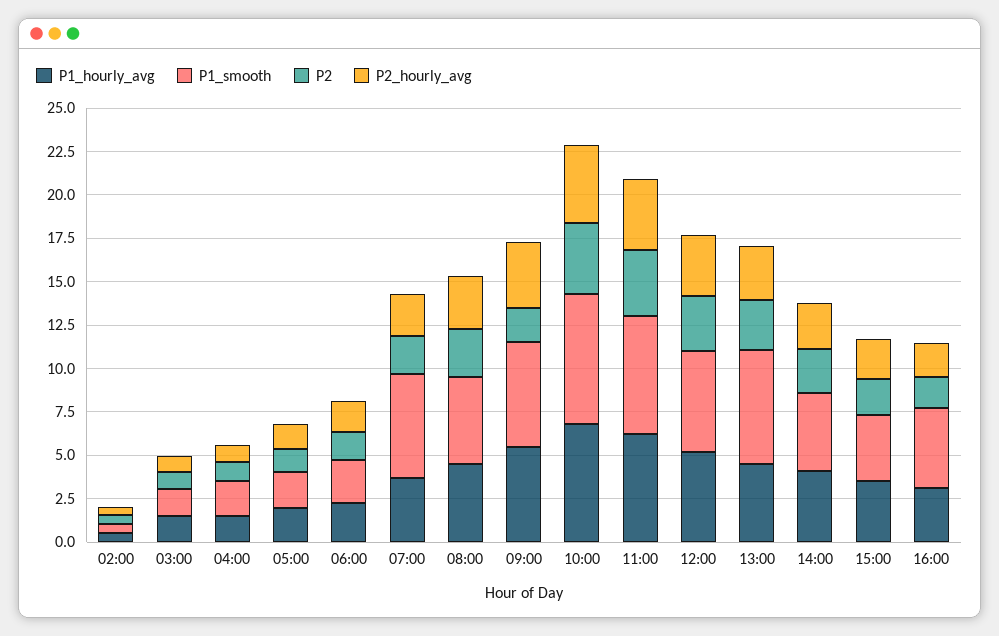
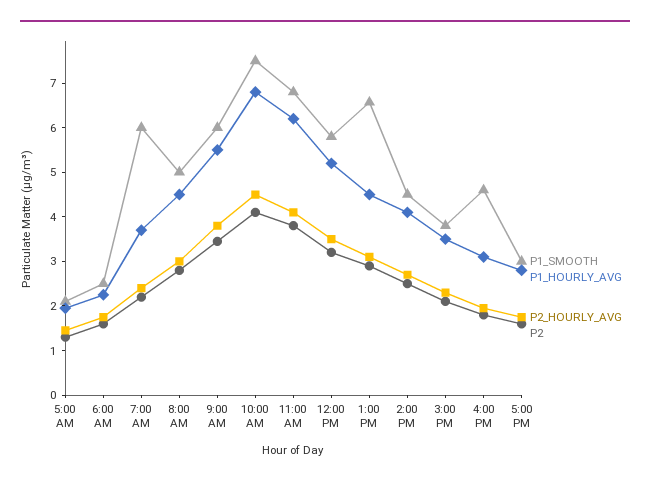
P1_hourly_avg, 02:00: 0.5 -> none
P1_smooth, 02:00: 0.5 -> none
P2, 02:00: 0.5 -> none
P2_hourly_avg, 02:00: 0.5 -> none
P1_hourly_avg, 03:00: 1.5 -> none
P1_smooth, 03:00: 1.5 -> none
P2, 03:00: 1 -> none
P2_hourly_avg, 03:00: 1 -> none
P1_hourly_avg, 04:00: 1.5 -> none
P1_smooth, 04:00: 2 -> none
P2, 04:00: 1 -> none
P2_hourly_avg, 04:00: 1 -> none
P2, 09:00: 2 -> 3.4
P1_smooth, 5:00 PM: none -> 3
P1_hourly_avg, 5:00 PM: none -> 2.8
P2_hourly_avg, 5:00 PM: none -> 1.8
P2, 5:00 PM: none -> 1.6

